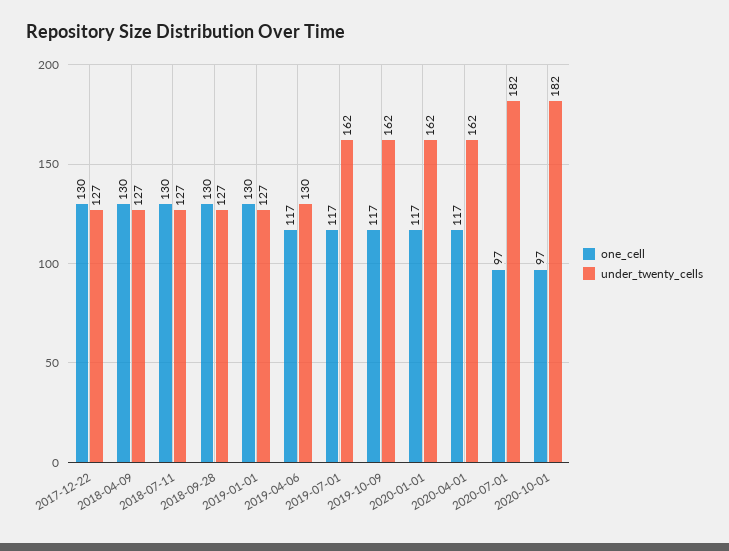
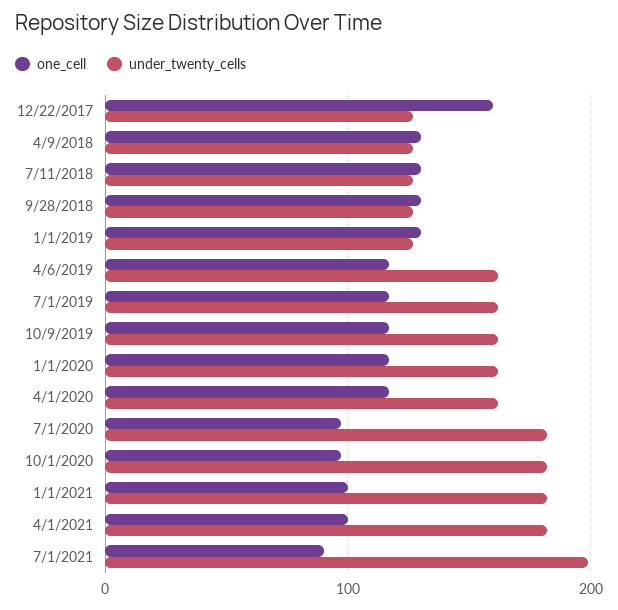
one_cell, 2017-12-22: 130 -> 160
under_twenty_cells, 2019-04-06: 130 -> 160
one_cell, 1/1/2021: none -> 100
under_twenty_cells, 1/1/2021: none -> 180
one_cell, 4/1/2021: none -> 100
under_twenty_cells, 4/1/2021: none -> 180
one_cell, 7/1/2021: none -> 90
under_twenty_cells, 7/1/2021: none -> 200

